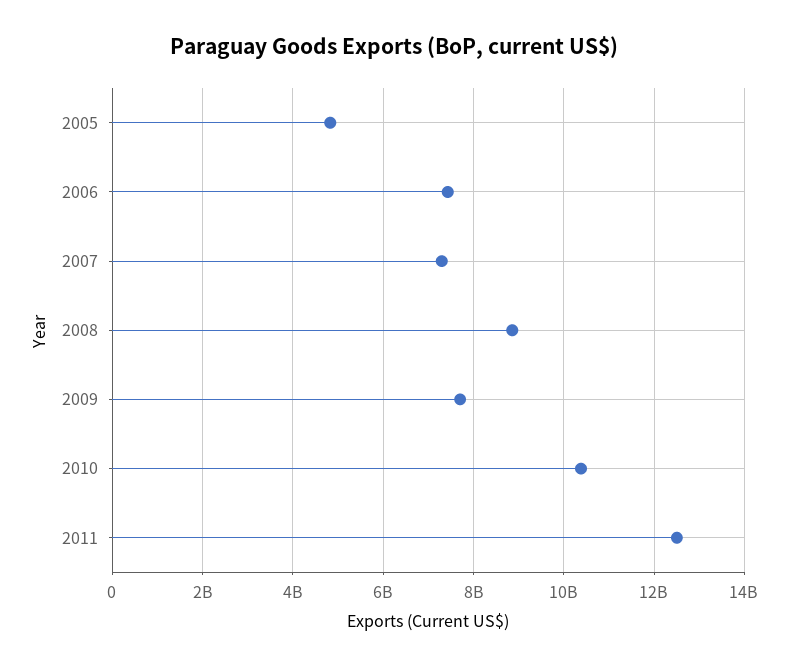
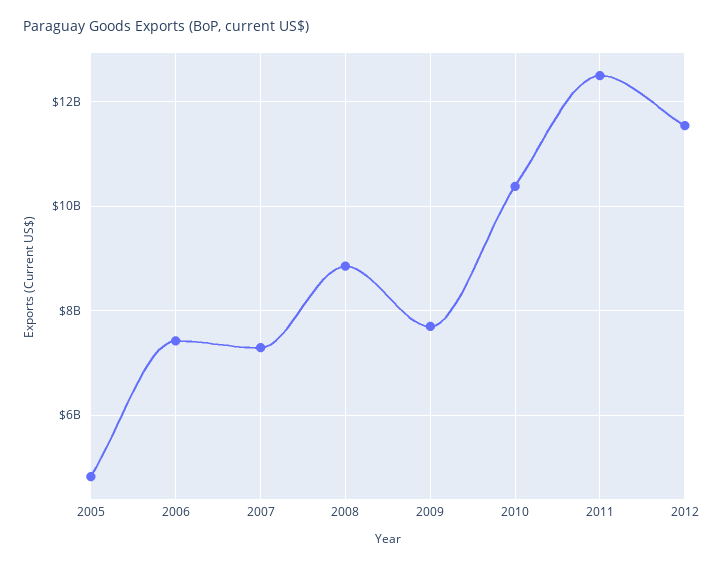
2012: none -> 11600000000

